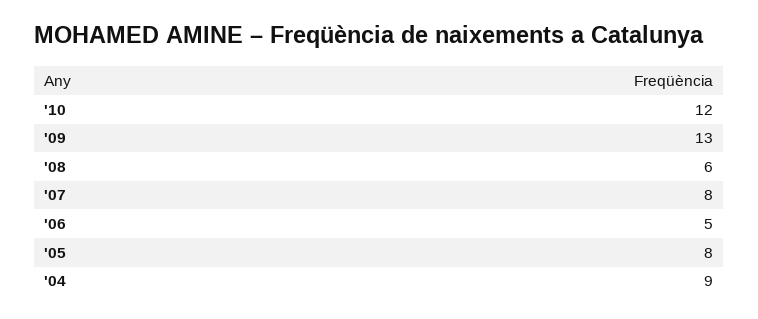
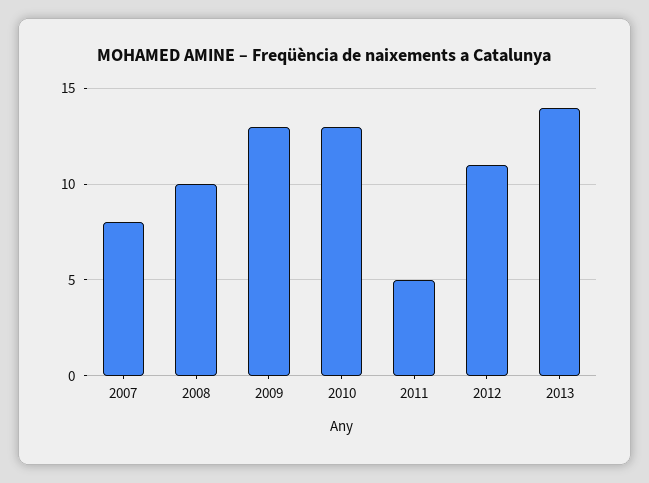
'10: 12 -> 13
'08: 6 -> 10
'06: 5 -> none
'05: 8 -> none
'04: 9 -> none
2011: none -> 5
2012: none -> 11
2013: none -> 14

